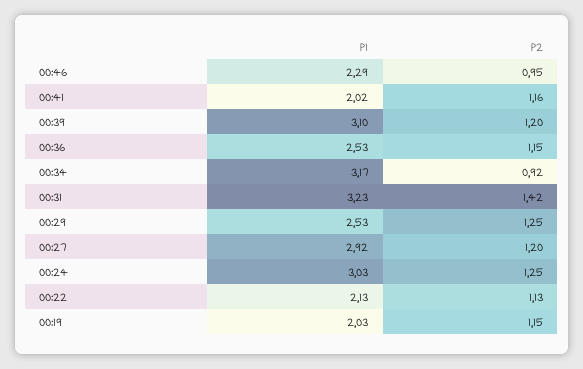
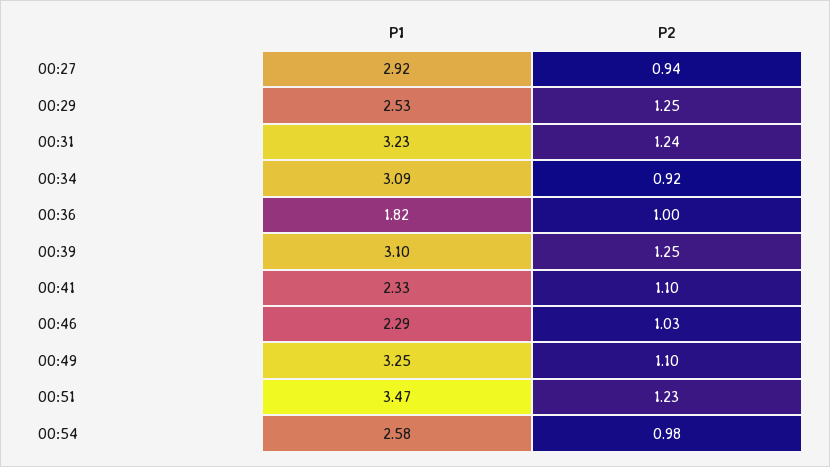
P2, 00:46: 0.95 -> 1.03
P1, 00:41: 2.02 -> 2.33
P2, 00:41: 1.16 -> 1.1
P2, 00:39: 1.2 -> 1.25
P1, 00:36: 2.53 -> 1.82
P2, 00:36: 1.15 -> 1
P1, 00:34: 3.17 -> 3.09
P2, 00:31: 1.42 -> 1.24
P2, 00:27: 1.2 -> 0.94
P1, 00:24: 3.03 -> none
P2, 00:24: 1.25 -> none
P1, 00:22: 2.13 -> none
P2, 00:22: 1.13 -> none
P1, 00:19: 2.03 -> none
P2, 00:19: 1.15 -> none
P1, 00:49: none -> 3.25
P2, 00:49: none -> 1.1
P1, 00:51: none -> 3.47
P2, 00:51: none -> 1.23
P1, 00:54: none -> 2.58
P2, 00:54: none -> 0.98

